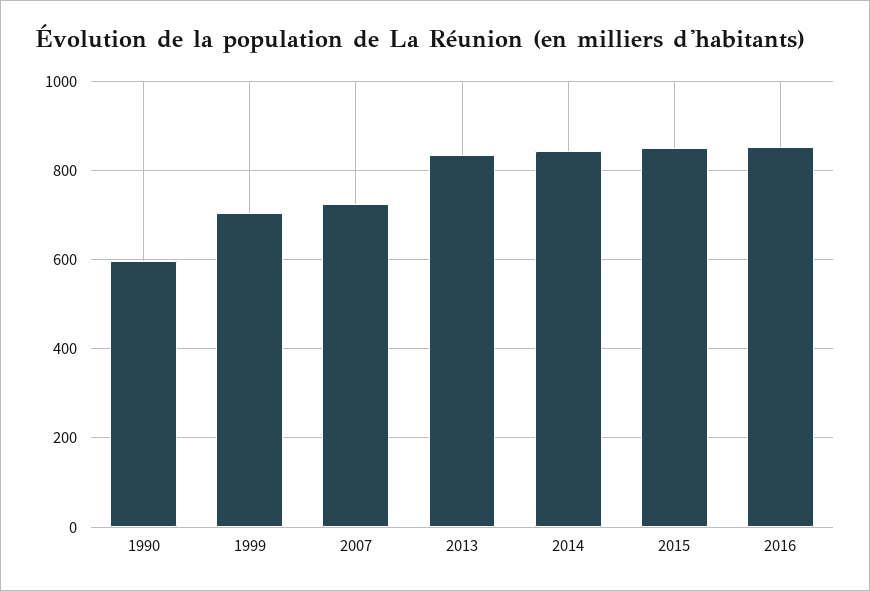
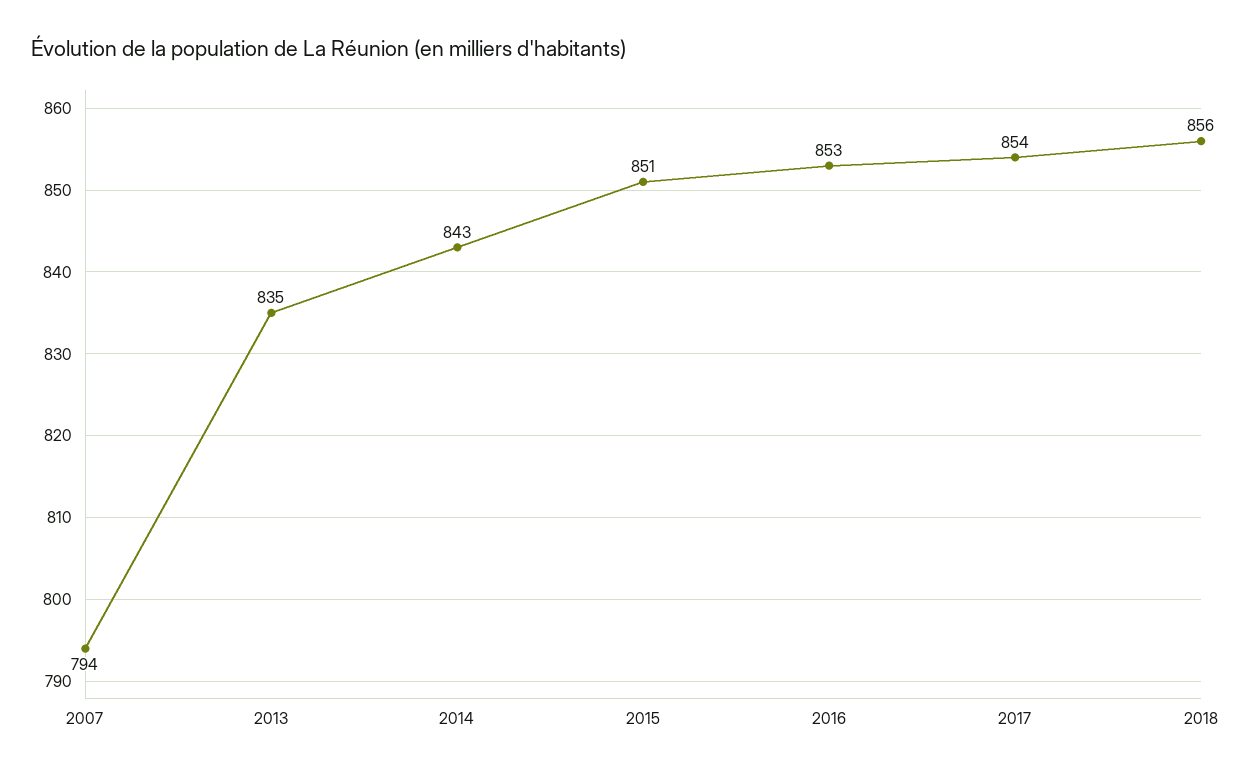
1990: 600 -> none
1999: 700 -> none
2007: 720 -> 794
2017: none -> 854
2018: none -> 856

